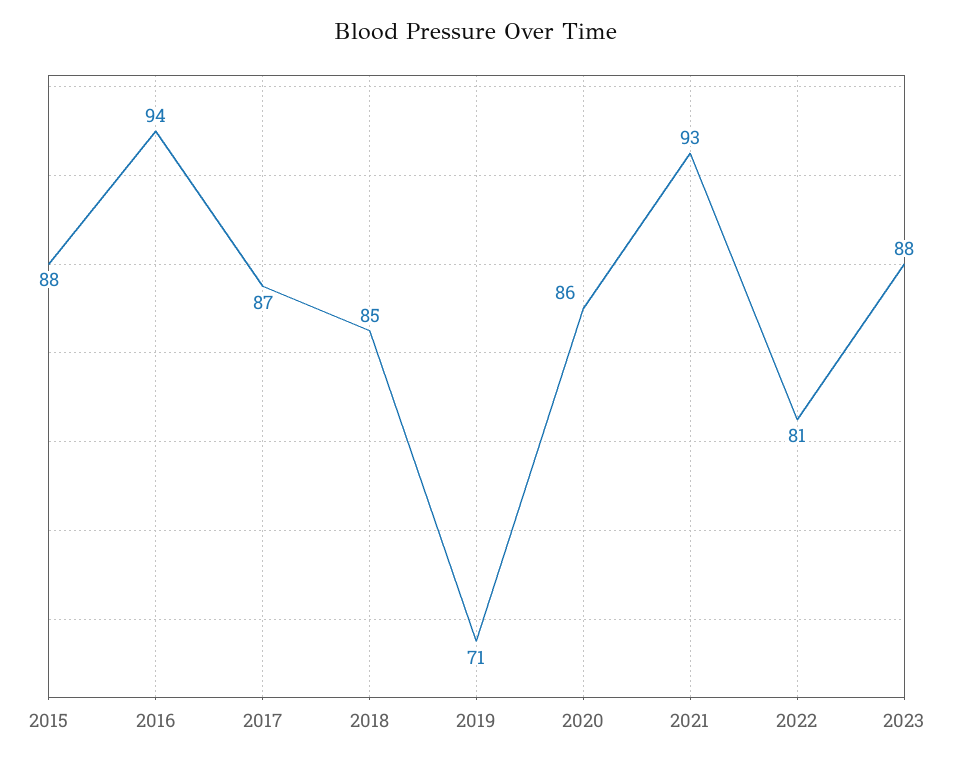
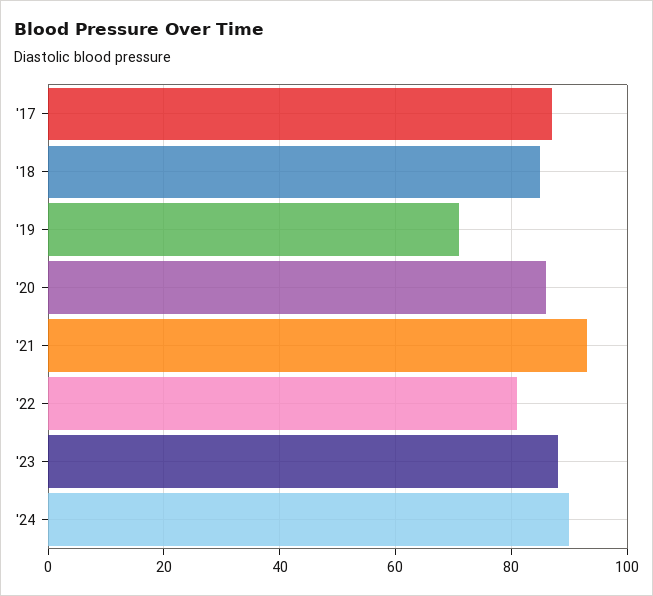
2015: 88 -> none
2016: 94 -> none
'24: none -> 90

